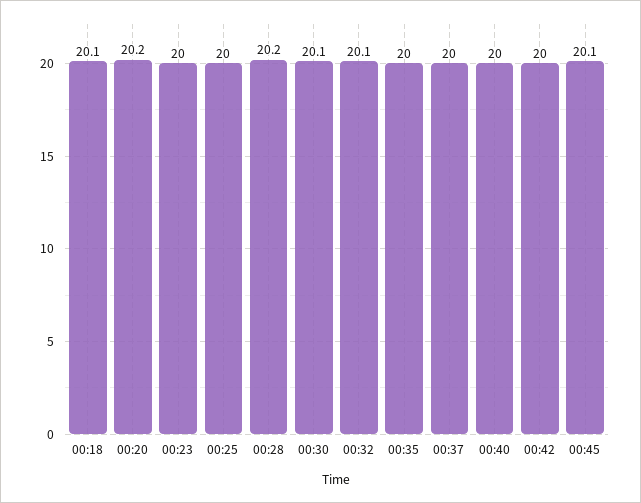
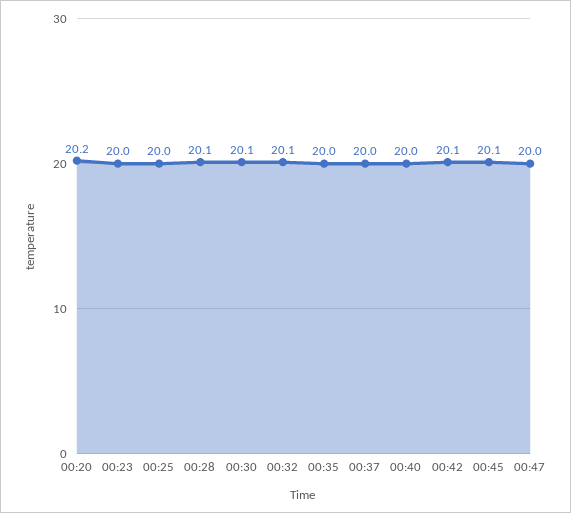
00:18: 20.1 -> none
00:28: 20.2 -> 20.1
00:42: 20 -> 20.1
00:47: none -> 20

